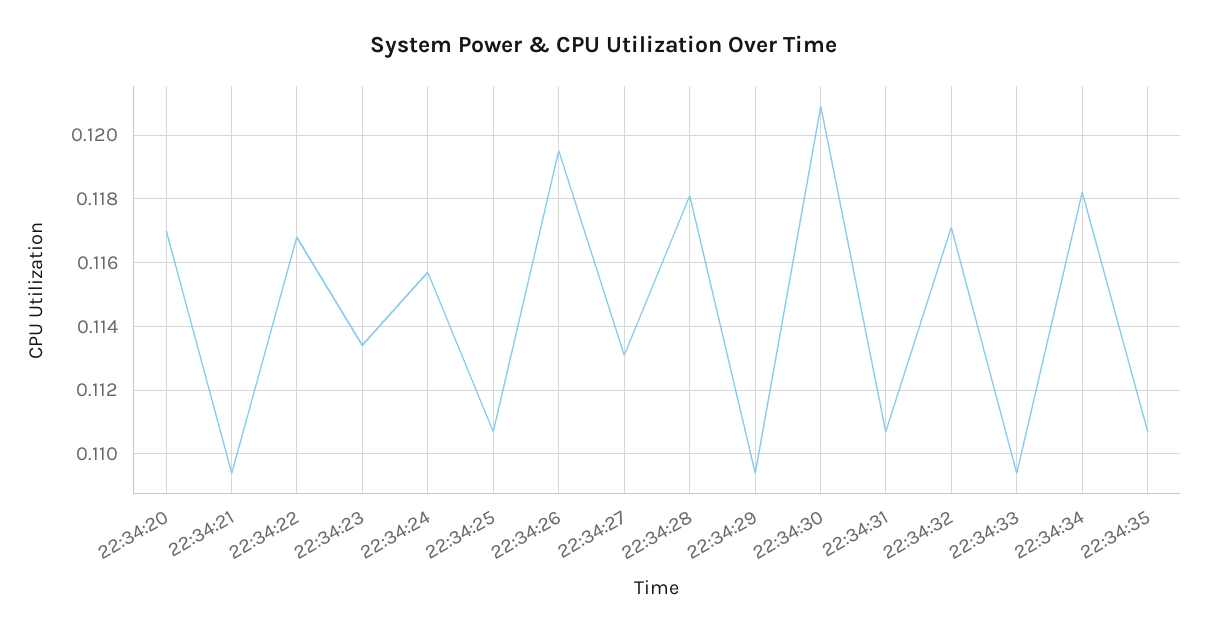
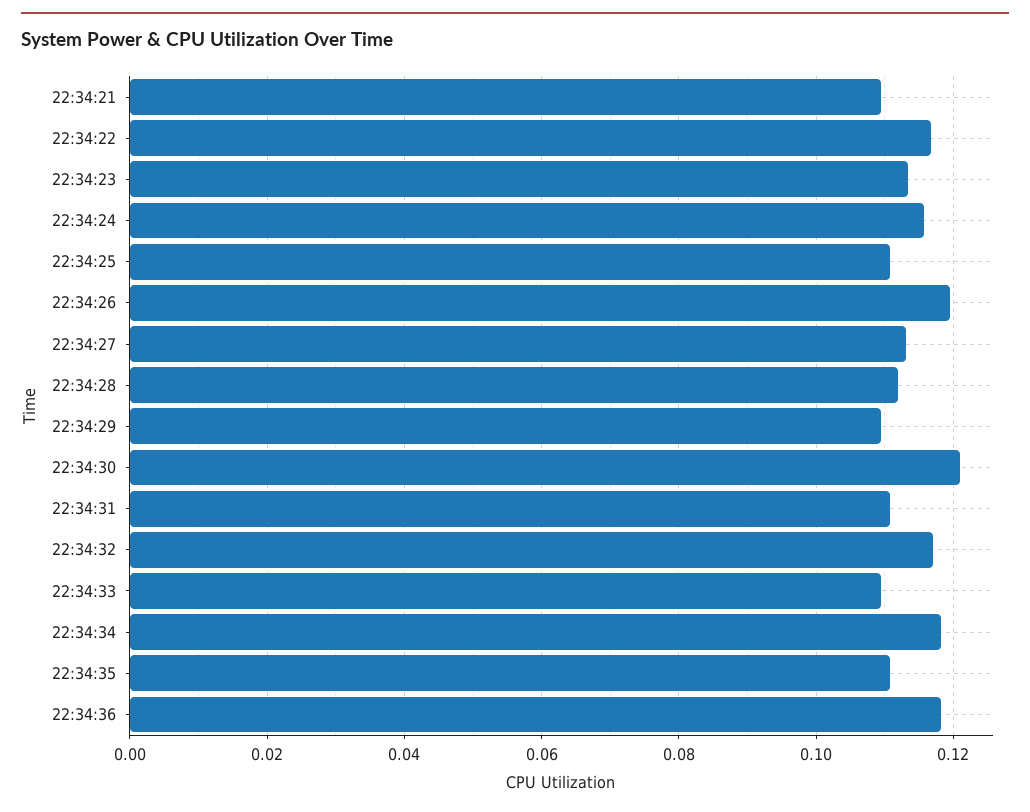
22:34:20: 0.117 -> none
22:34:28: 0.118 -> 0.112
22:34:36: none -> 0.118

